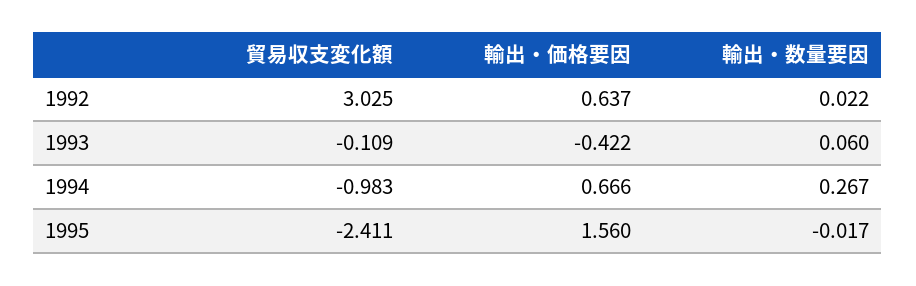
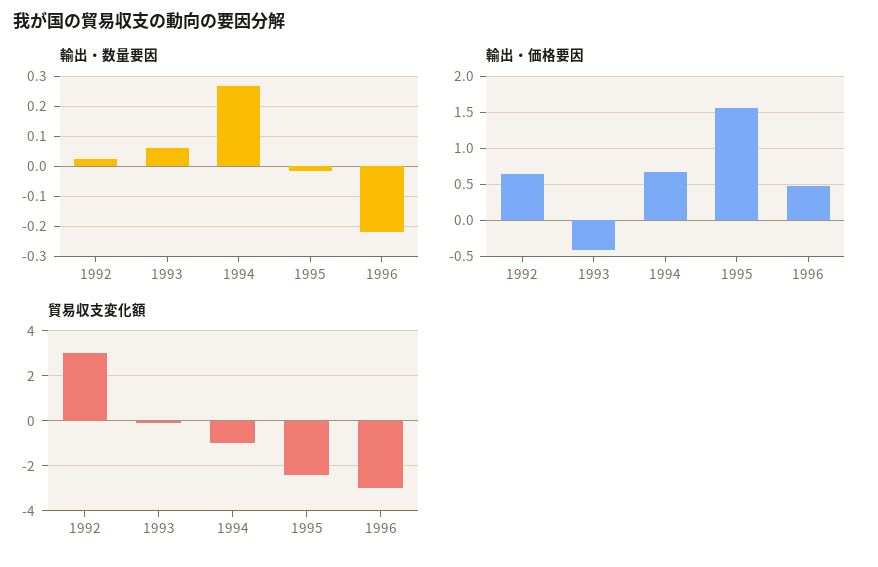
輸出・数量要因, 1996: none -> -0.22
輸出・価格要因, 1996: none -> 0.5
貿易収支変化額, 1996: none -> -3

